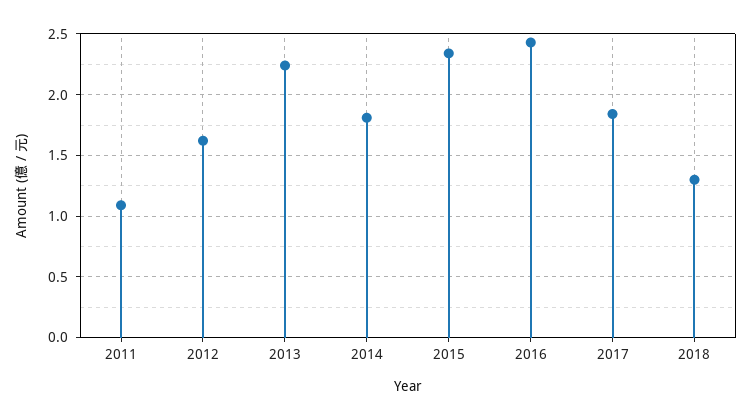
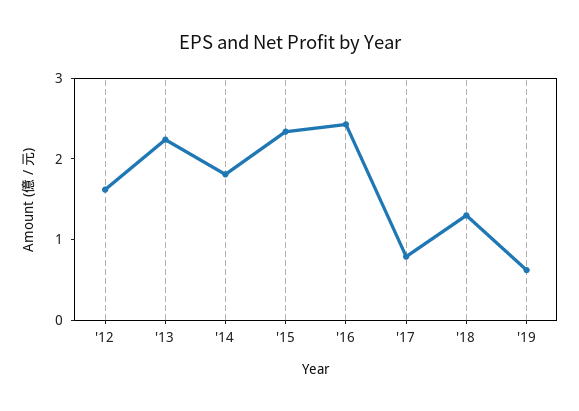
2011: 1.1 -> none
2017: 1.85 -> 0.8
'19: none -> 0.6

